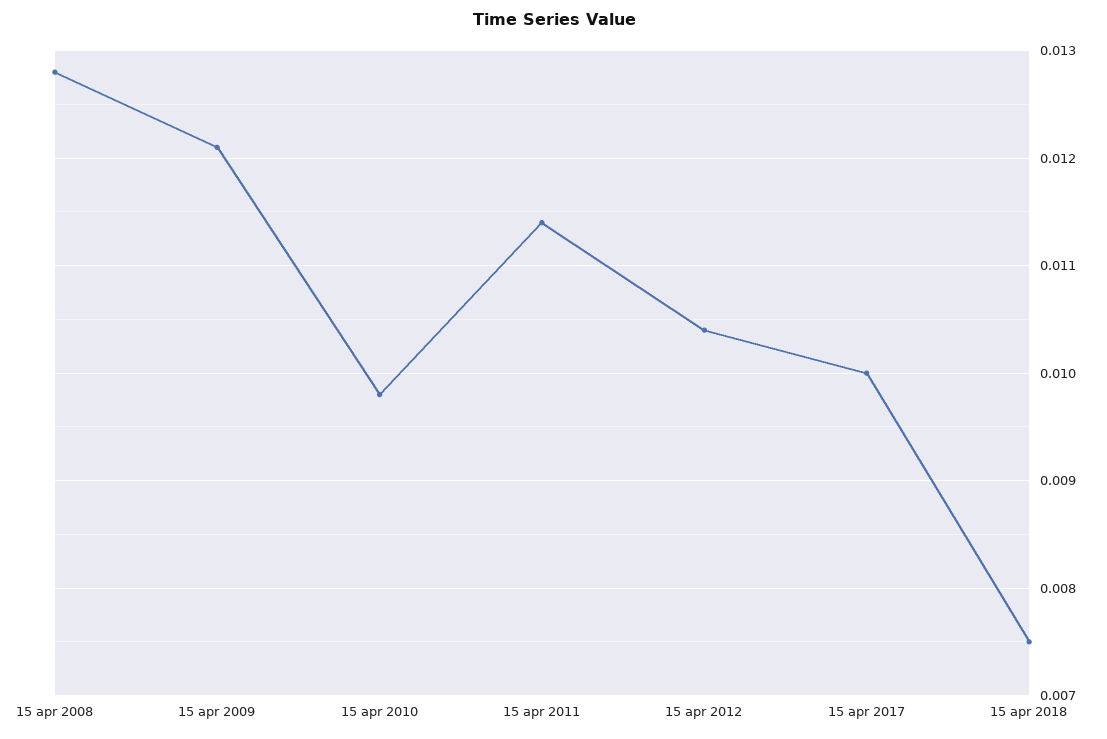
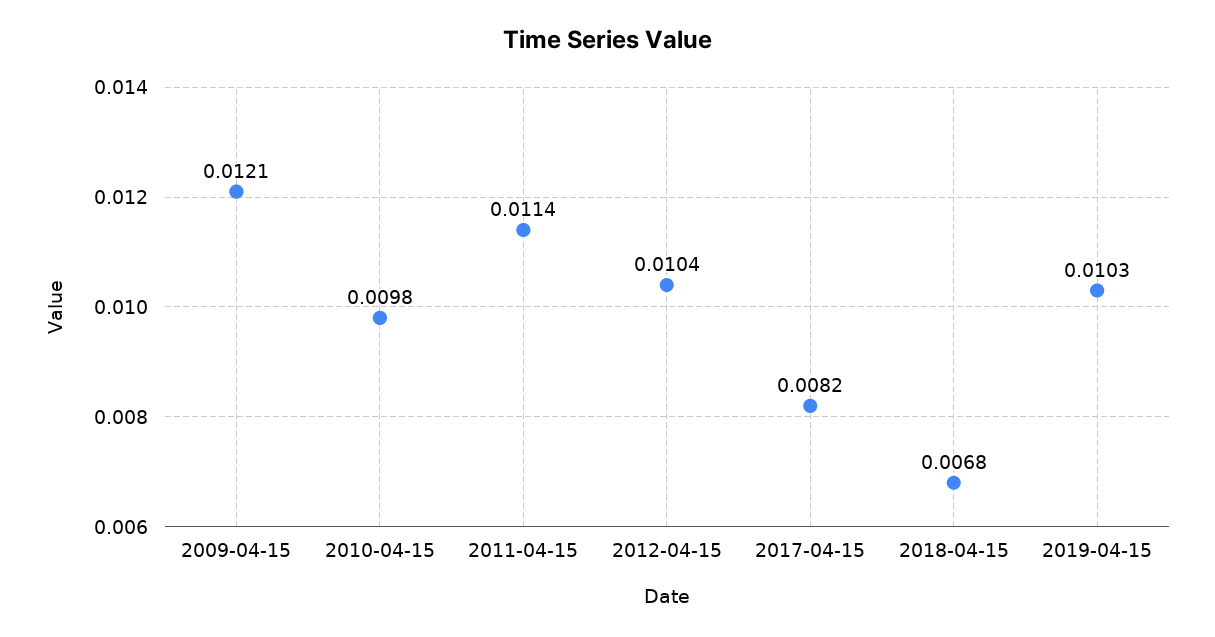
15 apr 2008: 0.0128 -> none
15 apr 2017: 0.01 -> 0.0082
15 apr 2018: 0.0075 -> 0.0068
2019-04-15: none -> 0.0103

